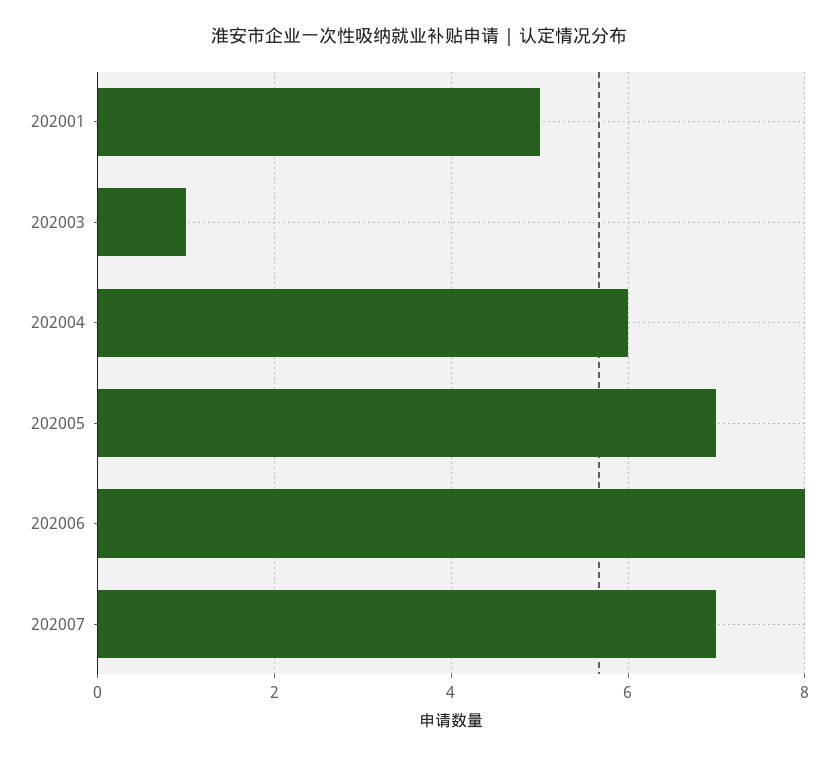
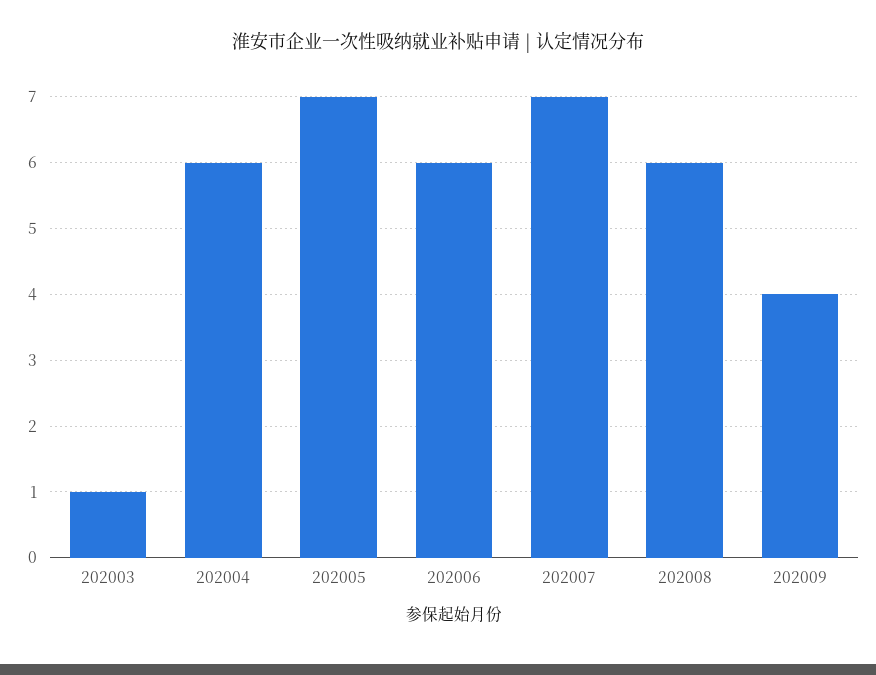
202001: 5 -> none
202006: 8 -> 6
202008: none -> 6
202009: none -> 4

